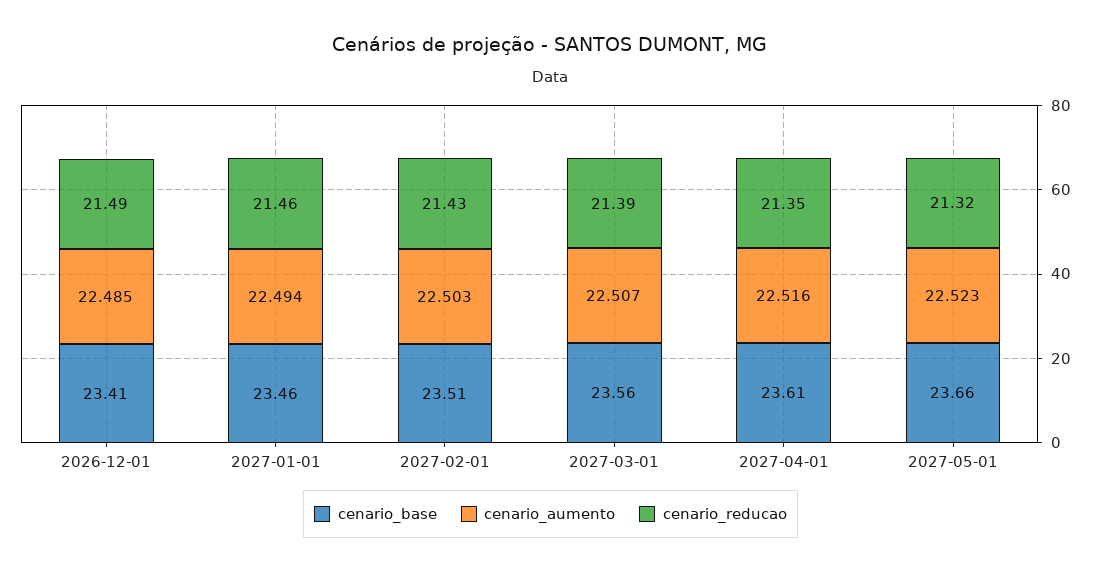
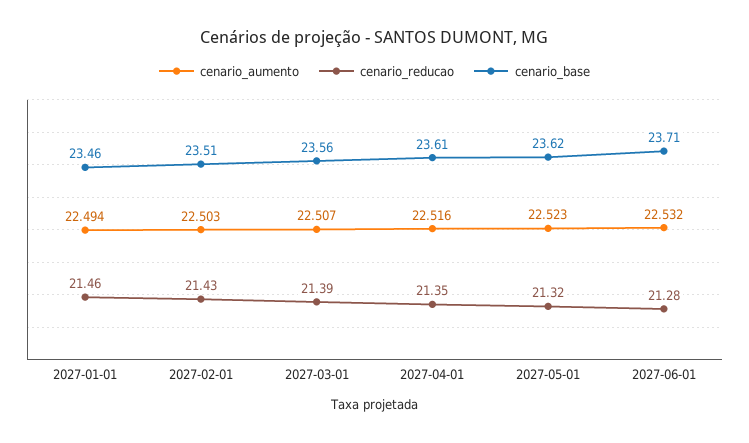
cenario_base, 2026-12-01: 23.41 -> none
cenario_aumento, 2026-12-01: 22.485 -> none
cenario_reducao, 2026-12-01: 21.49 -> none
cenario_base, 2027-05-01: 23.66 -> 23.62
cenario_aumento, 2027-06-01: none -> 22.532
cenario_reducao, 2027-06-01: none -> 21.28
cenario_base, 2027-06-01: none -> 23.71

